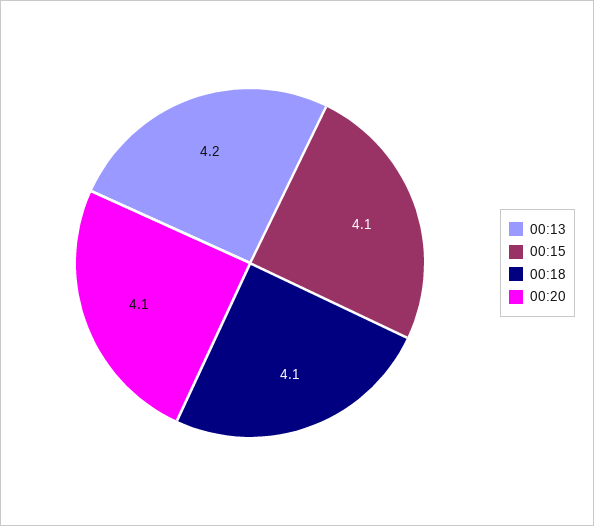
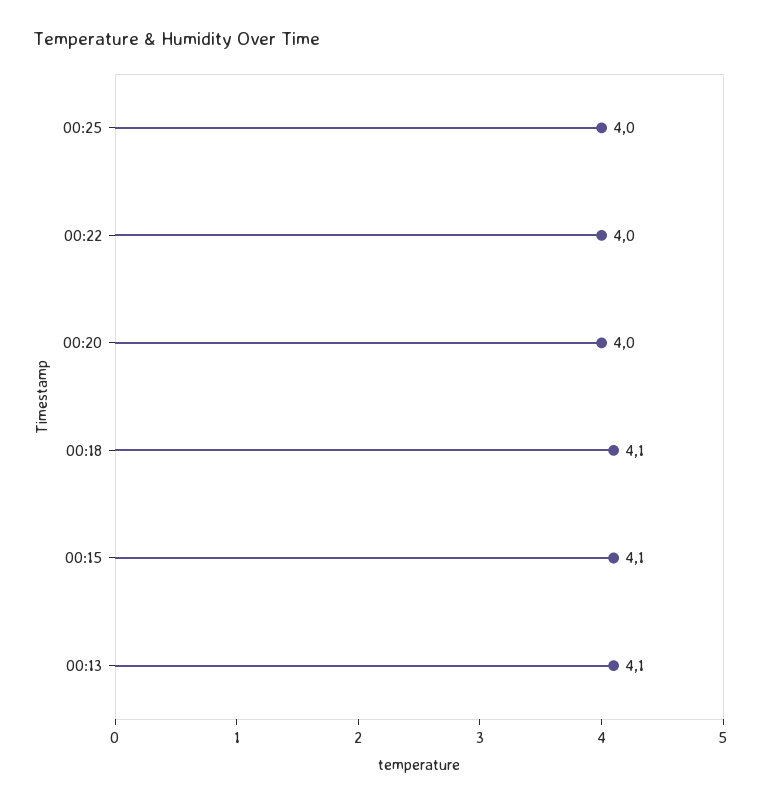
00:13: 4.2 -> 4.1
00:20: 4.1 -> 4
00:25: none -> 4
00:22: none -> 4

